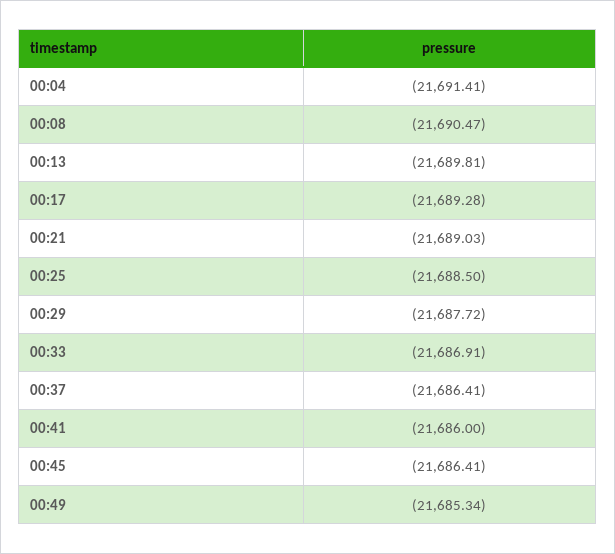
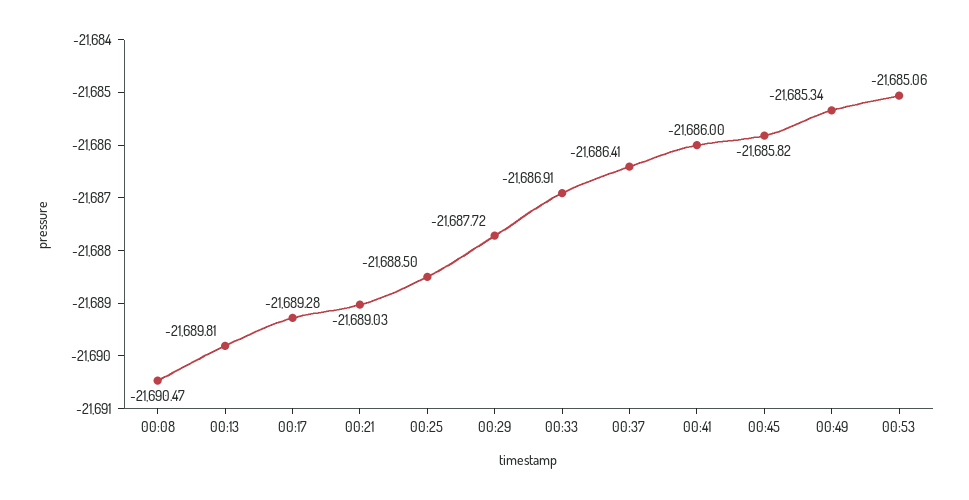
00:04: -21691.41 -> none
00:45: -21686.41 -> -21685.82
00:53: none -> -21685.06

